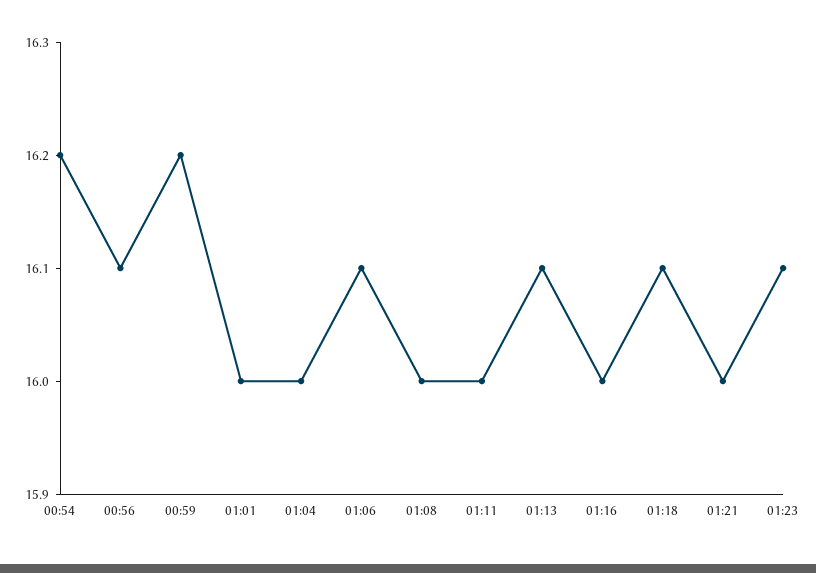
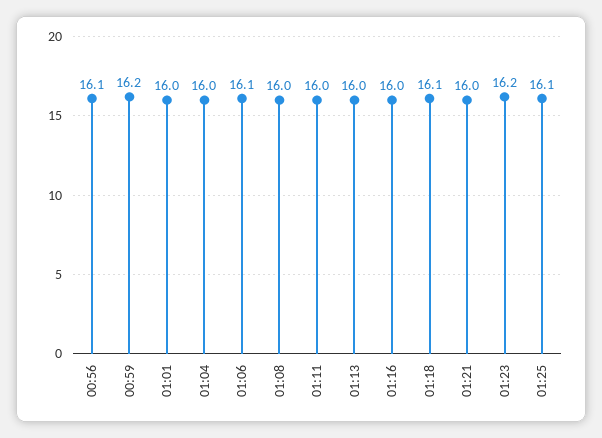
00:54: 16.2 -> none
01:13: 16.1 -> 16
01:23: 16.1 -> 16.2
01:25: none -> 16.1

